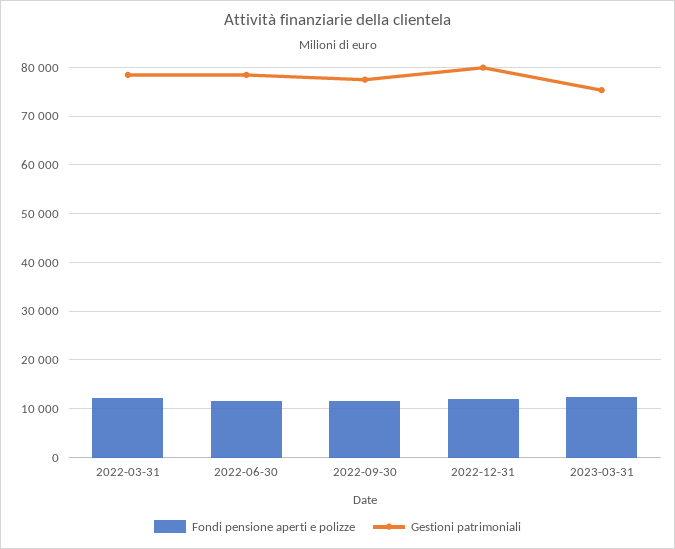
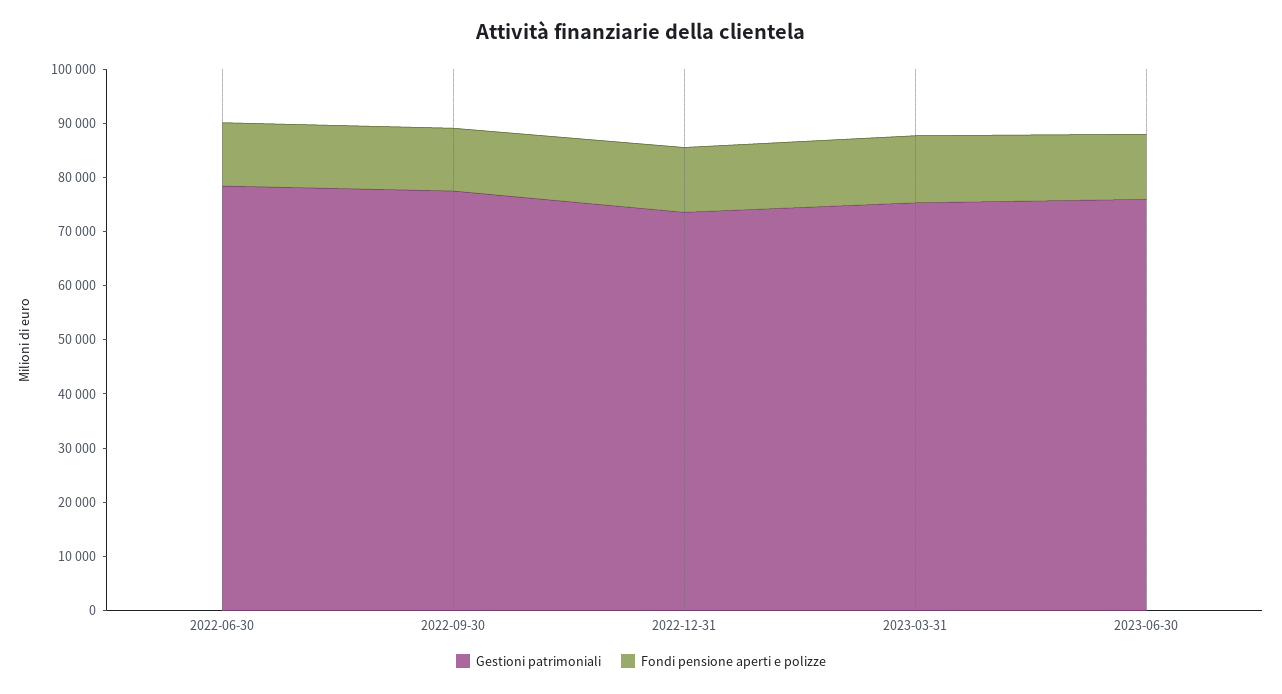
Fondi pensione aperti e polizze, 2022-03-31: 12000 -> none
Gestioni patrimoniali, 2022-03-31: 78000 -> none
Gestioni patrimoniali, 2022-12-31: 80000 -> 74000
Gestioni patrimoniali, 2023-06-30: none -> 76000
Fondi pensione aperti e polizze, 2023-06-30: none -> 12000

